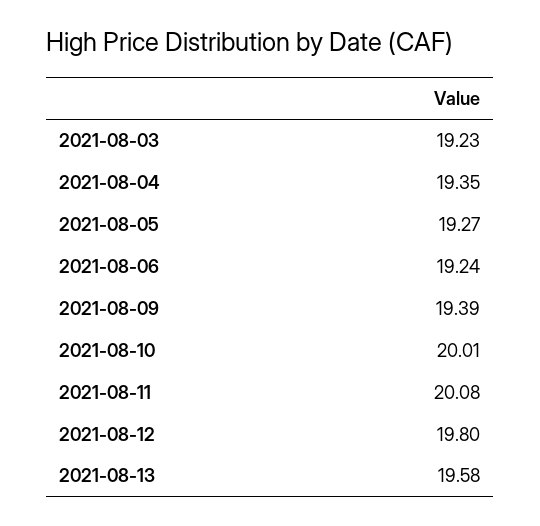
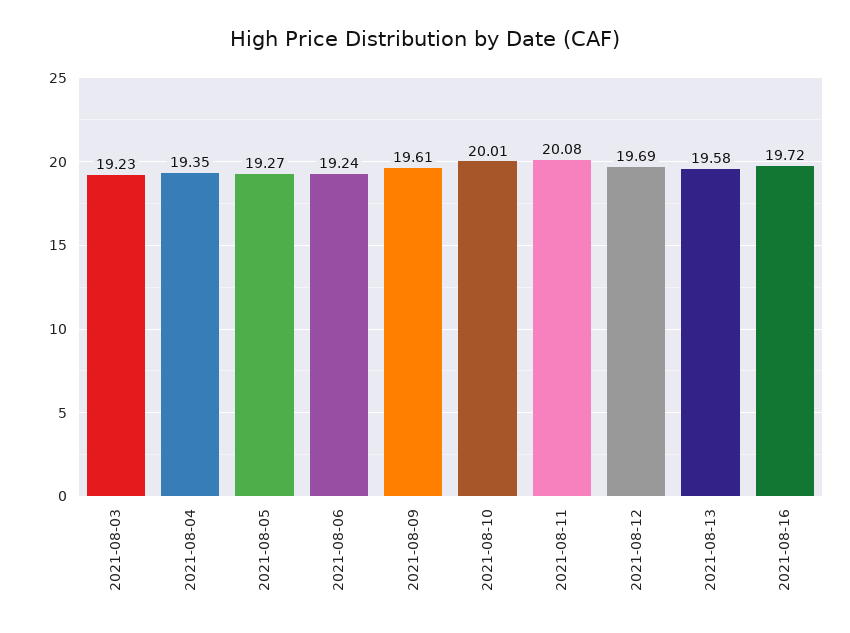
2021-08-09: 19.39 -> 19.61
2021-08-12: 19.8 -> 19.69
2021-08-16: none -> 19.72

